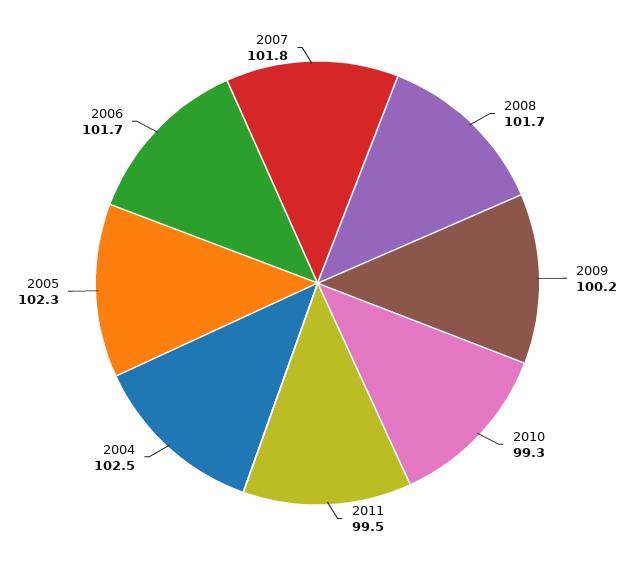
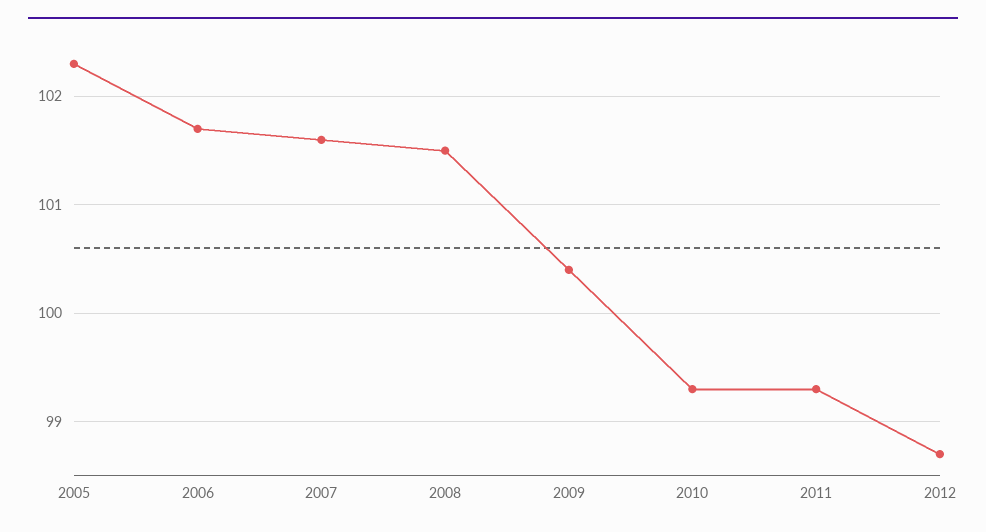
2008: 101.7 -> 101.5
2009: 100.2 -> 100.4
2011: 99.5 -> 99.3
2004: 102.5 -> none
2007: 101.8 -> 101.6
2012: none -> 98.7

